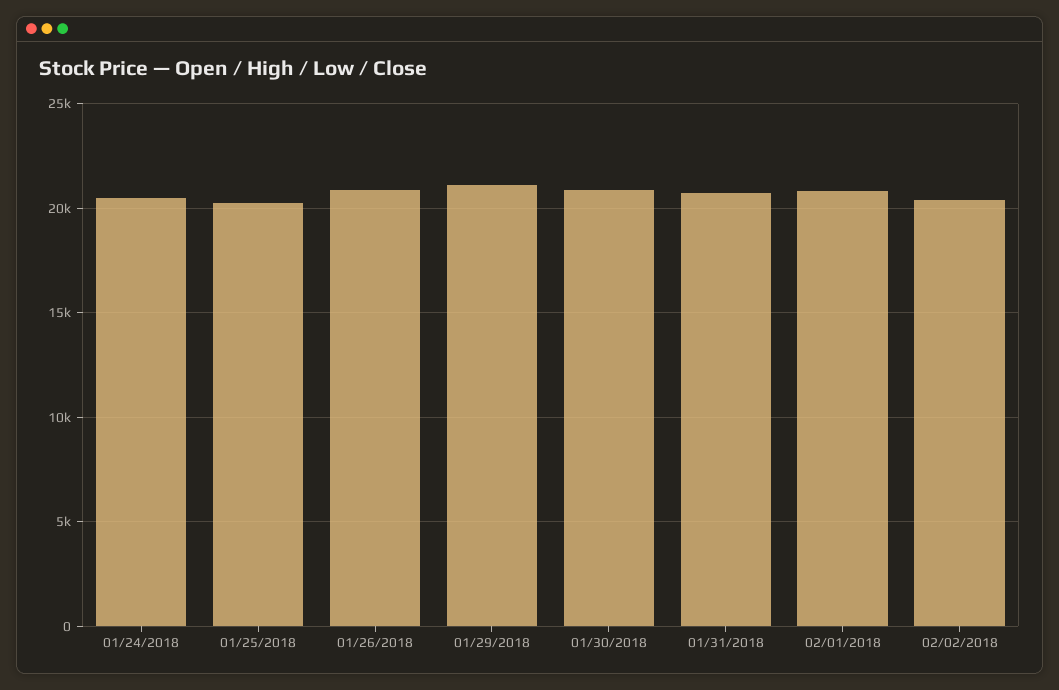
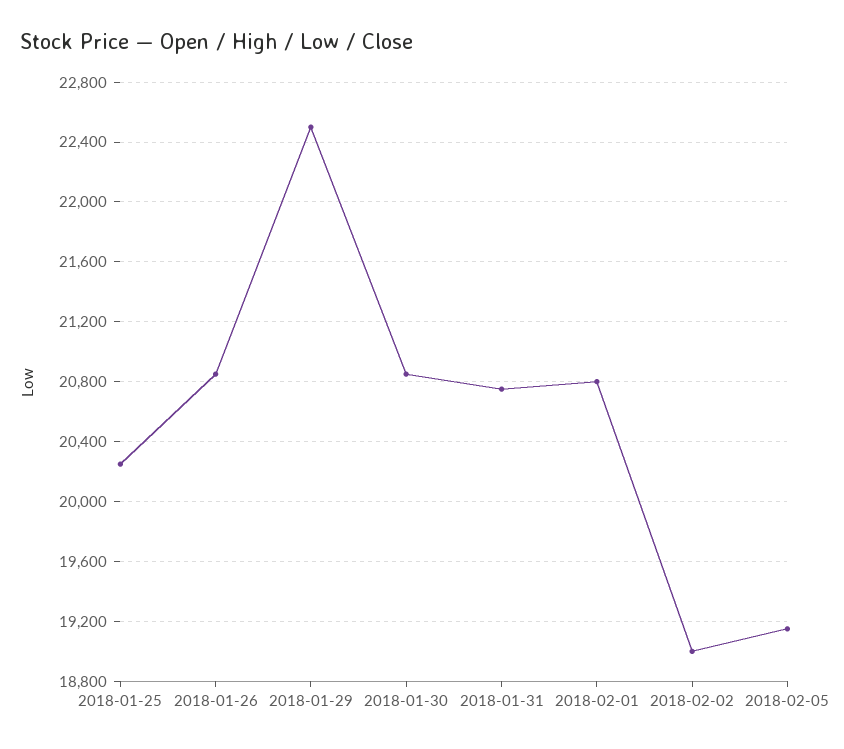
01/24/2018: 20500 -> none
01/29/2018: 21000 -> 22500
02/02/2018: 20500 -> 19000
2018-02-05: none -> 19150

